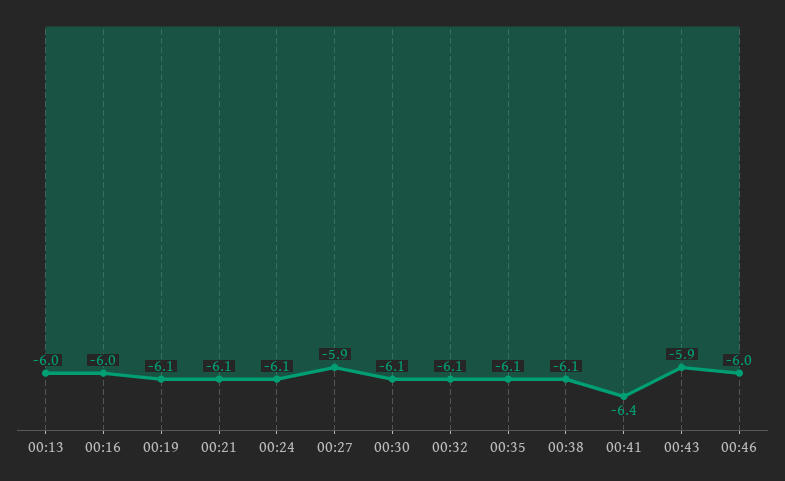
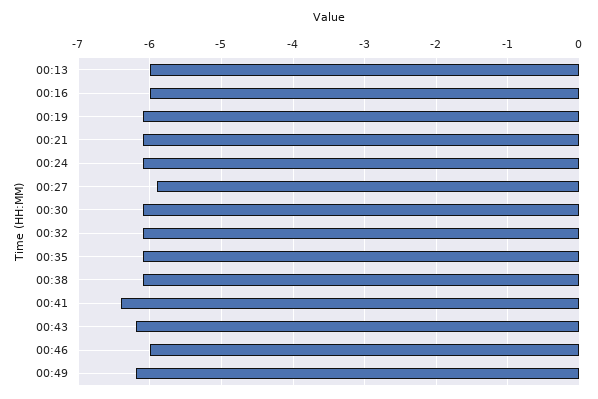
00:43: -5.9 -> -6.2
00:49: none -> -6.2

